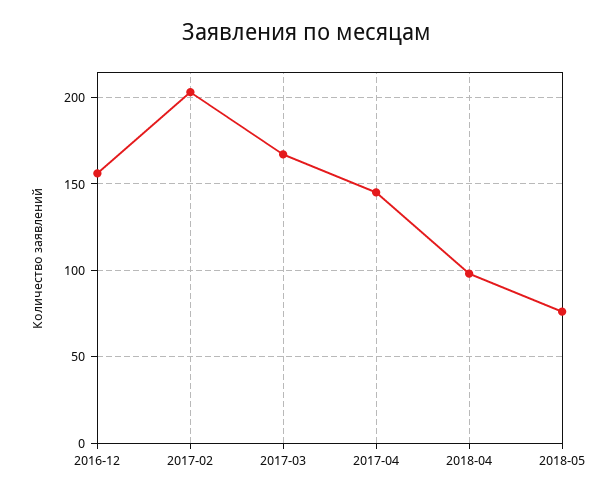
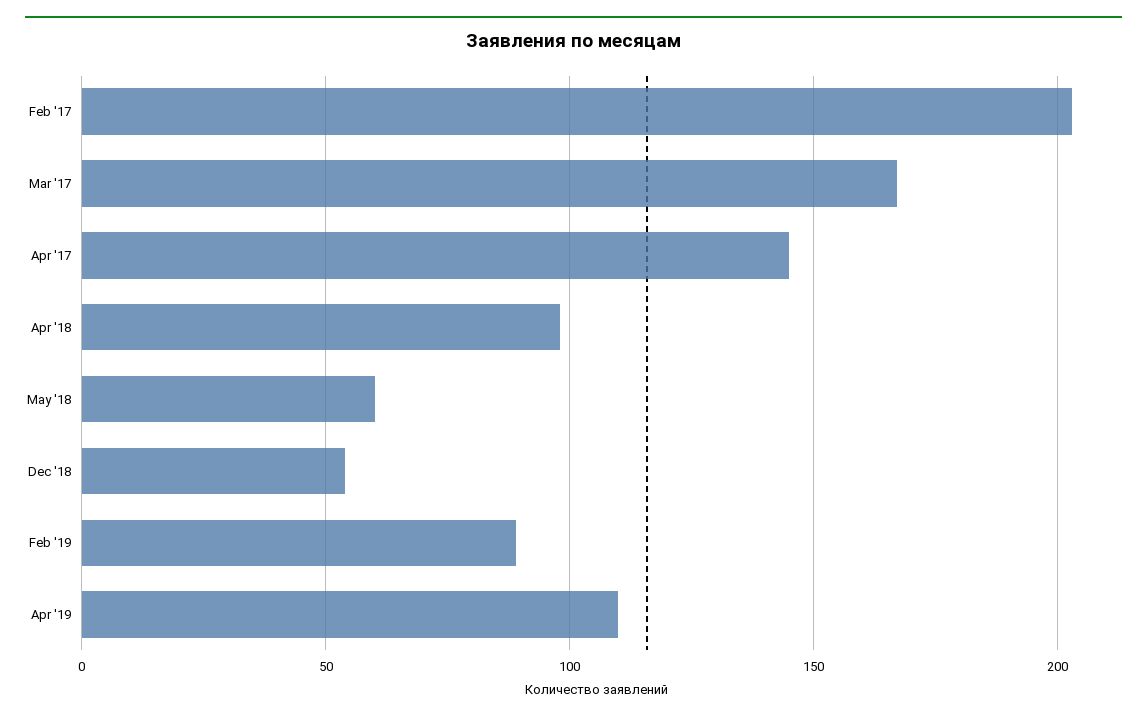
2016-12: 155 -> none
2018-05: 75 -> 60
Dec '18: none -> 55
Feb '19: none -> 90
Apr '19: none -> 110

